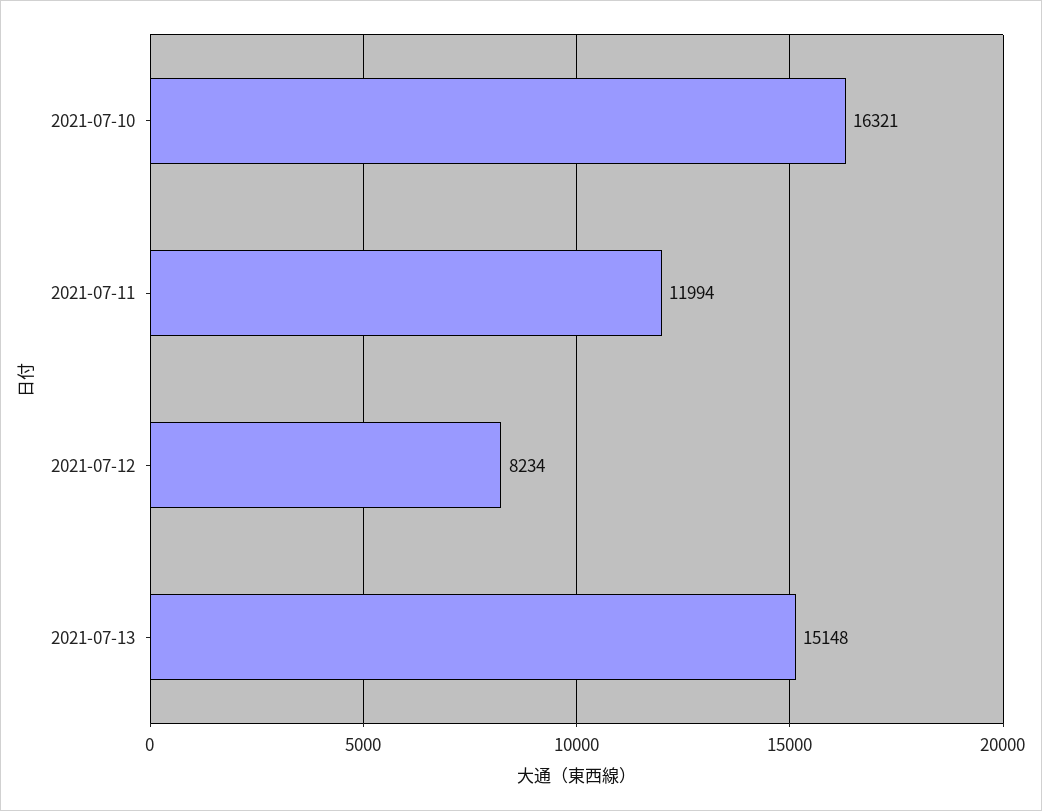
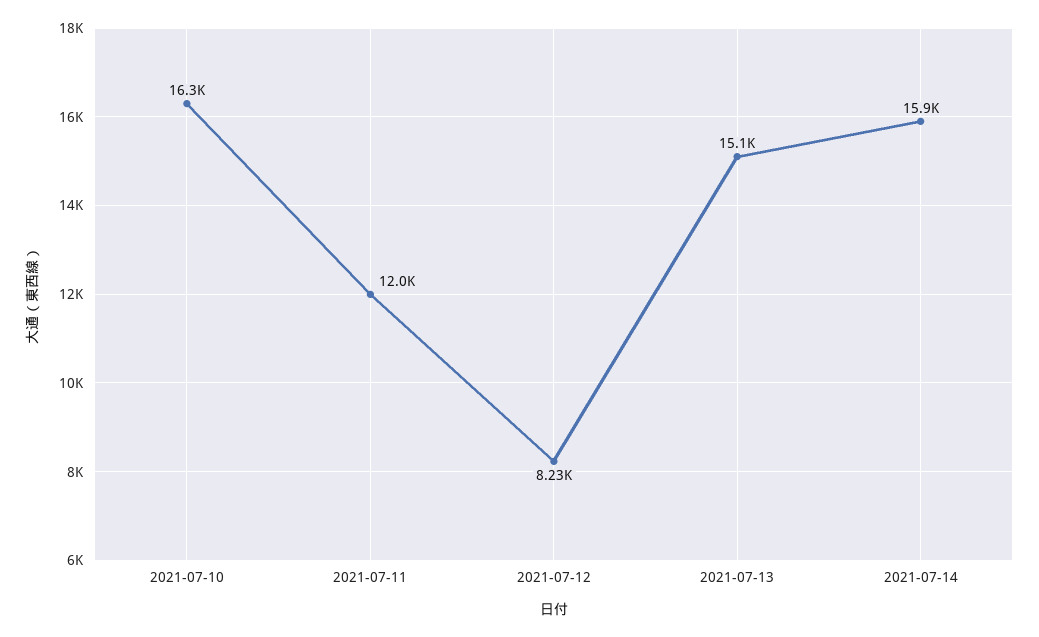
2021-07-14: none -> 15900

